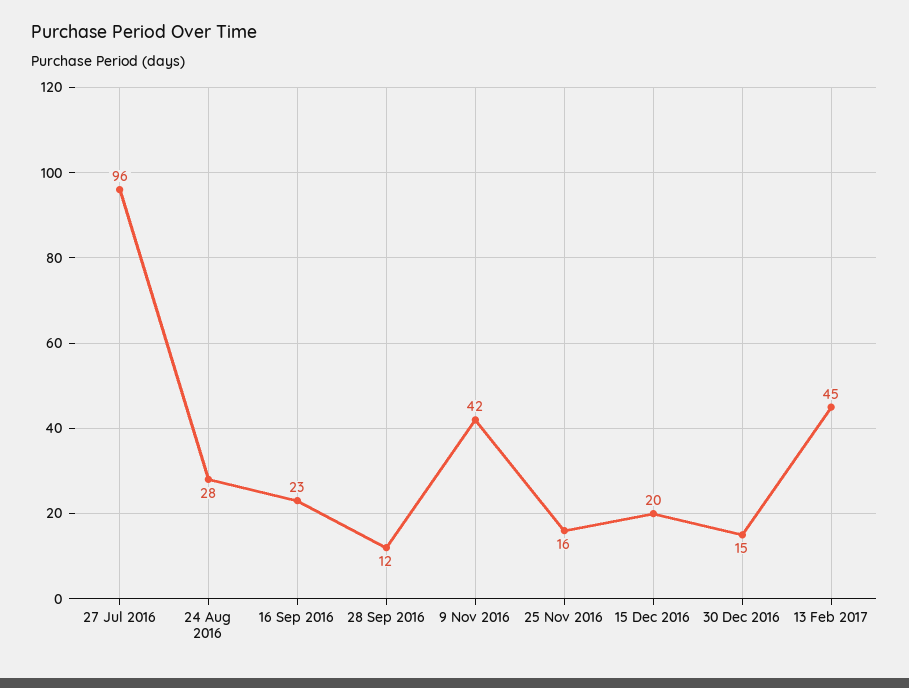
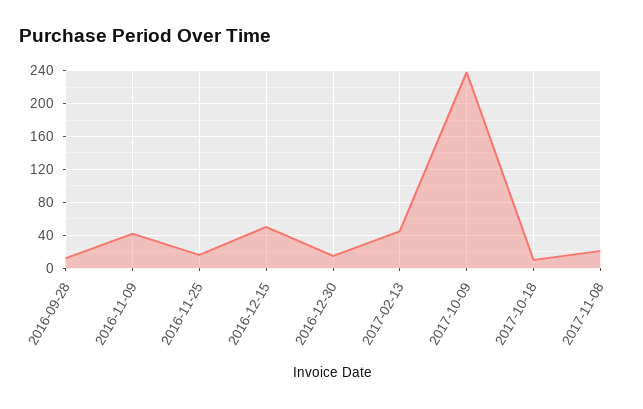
27 Jul 2016: 96 -> none
24 Aug 2016: 28 -> none
16 Sep 2016: 23 -> none
15 Dec 2016: 20 -> 50
2017-10-09: none -> 240
2017-10-18: none -> 10
2017-11-08: none -> 20

